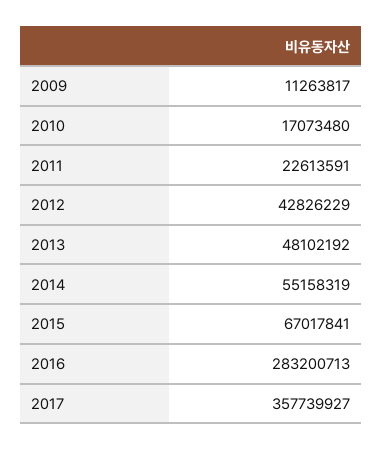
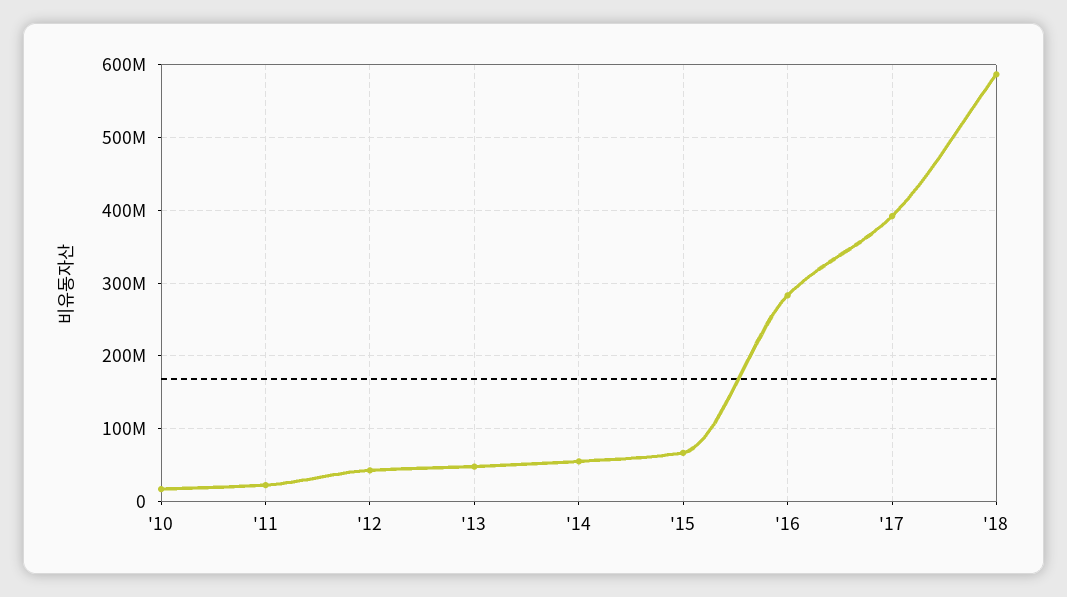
2009: 11263817 -> none
2017: 357739927 -> 390000000
'18: none -> 590000000

